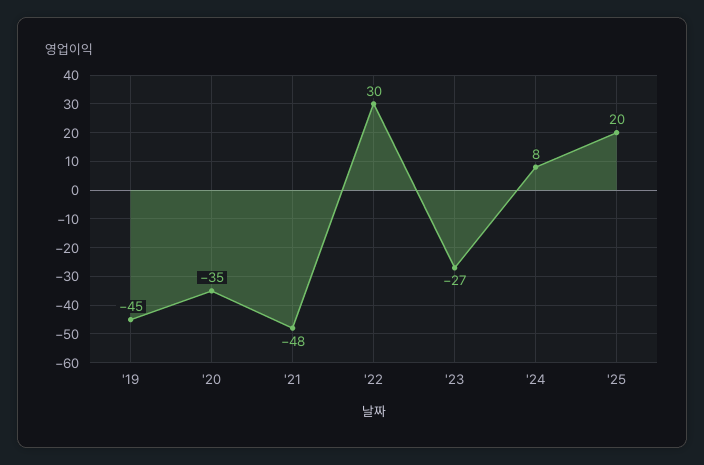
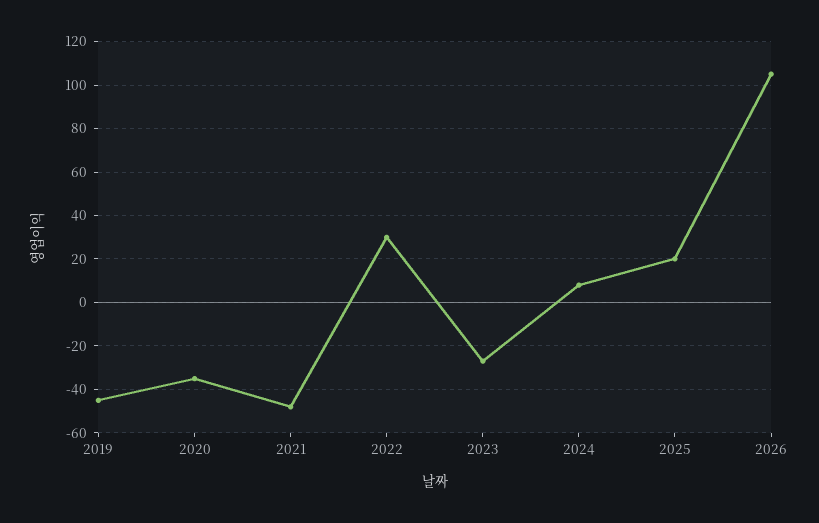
2026: none -> 105

